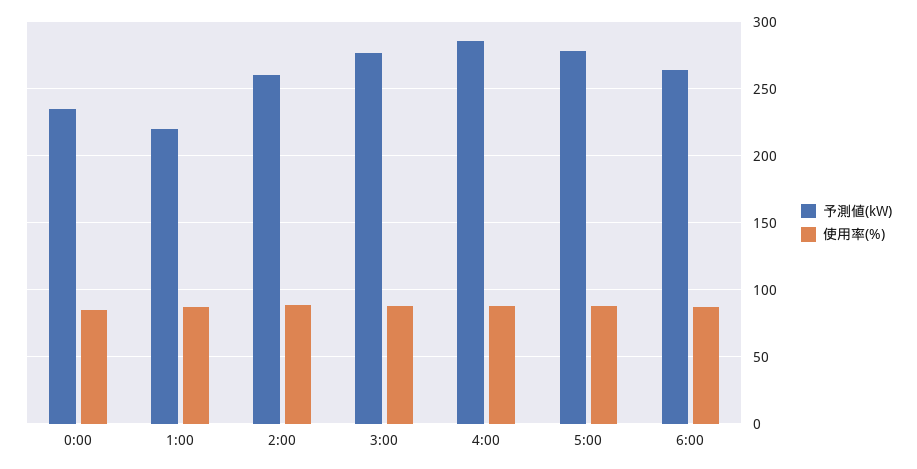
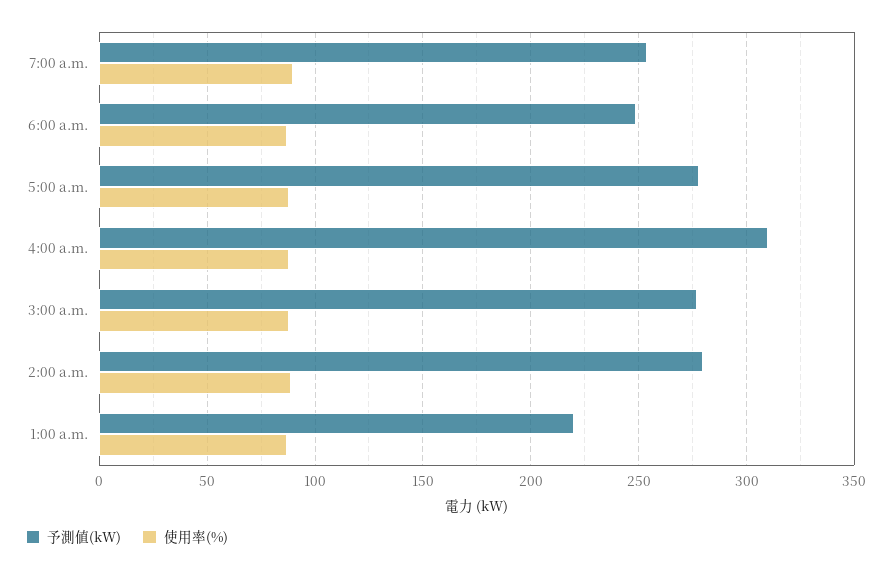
予測値(kW), 0:00: 235 -> none
使用率(%), 0:00: 85 -> none
予測値(kW), 2:00: 260 -> 280
予測値(kW), 4:00: 285 -> 310
予測値(kW), 6:00: 265 -> 250
予測値(kW), 7:00 a.m.: none -> 255
使用率(%), 7:00 a.m.: none -> 90

